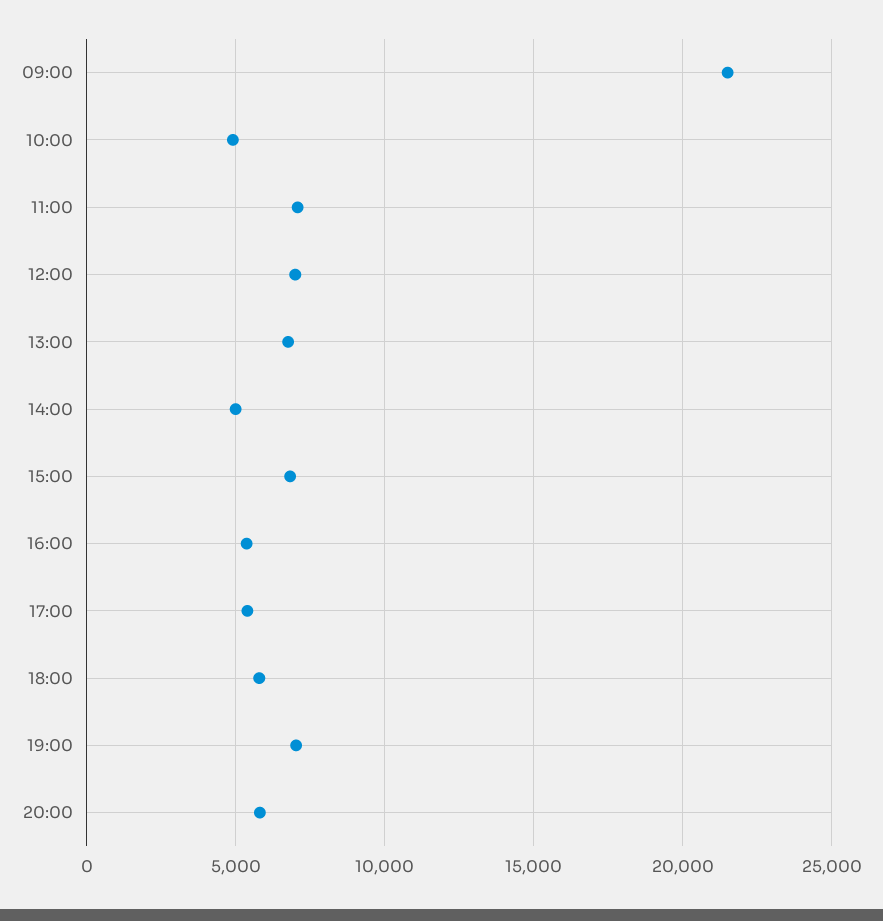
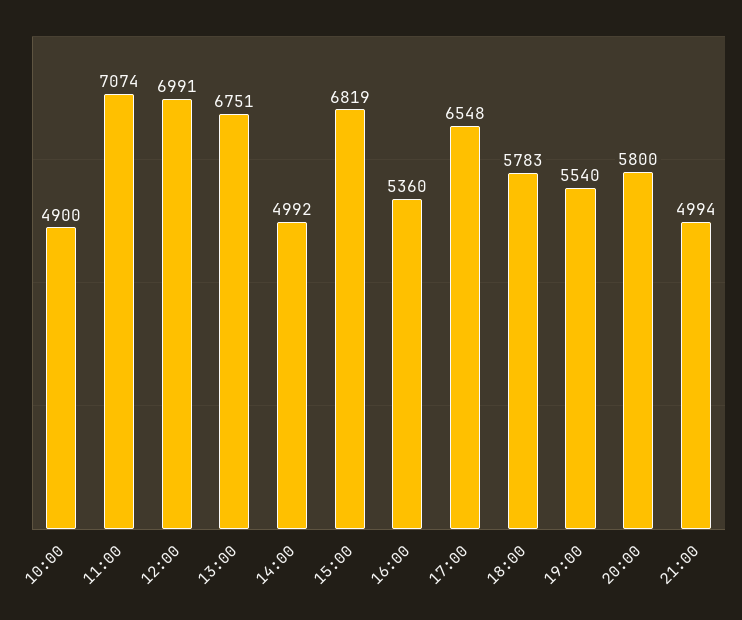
09:00: 21500 -> none
17:00: 5500 -> 6548
19:00: 7000 -> 5540
21:00: none -> 4994

